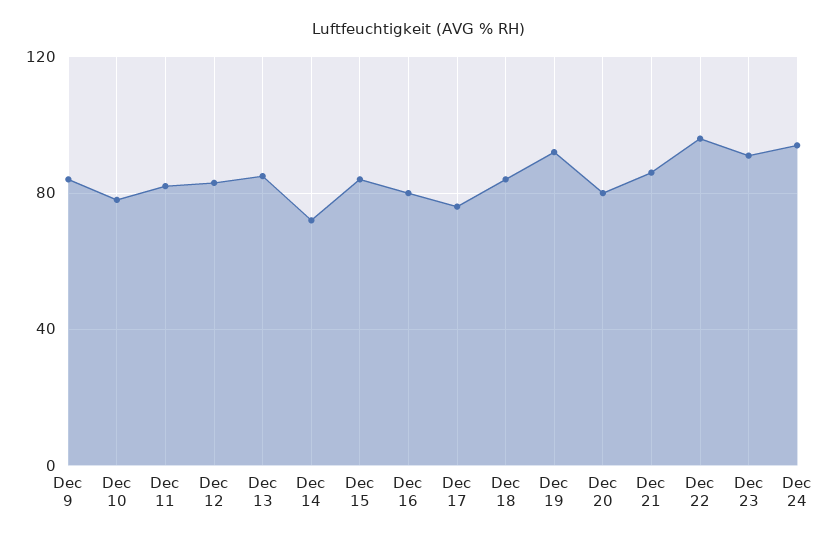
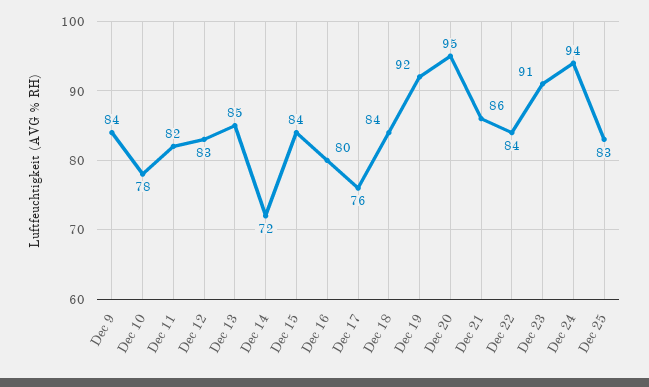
Dec 20: 80 -> 95
Dec 22: 95 -> 84
Dec 25: none -> 83

